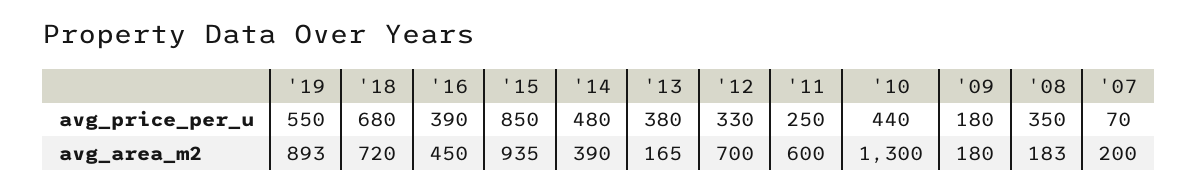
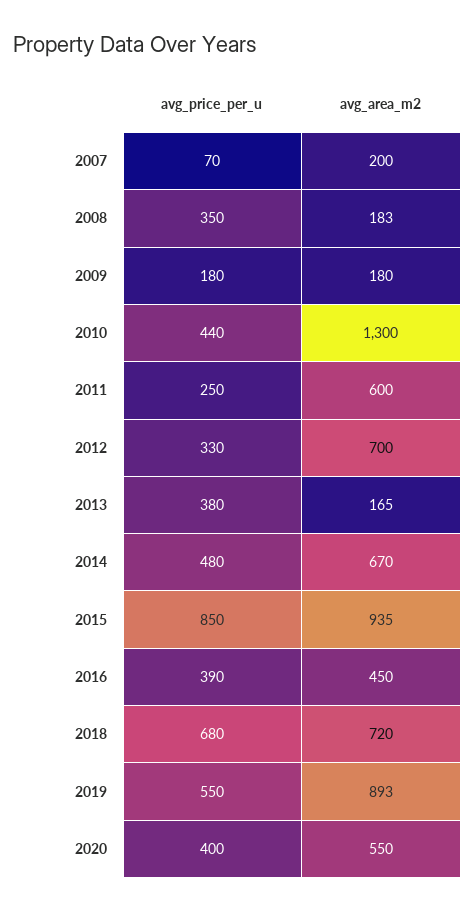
'14, avg_area_m2: 390 -> 670
2020, avg_price_per_u: none -> 400
2020, avg_area_m2: none -> 550

